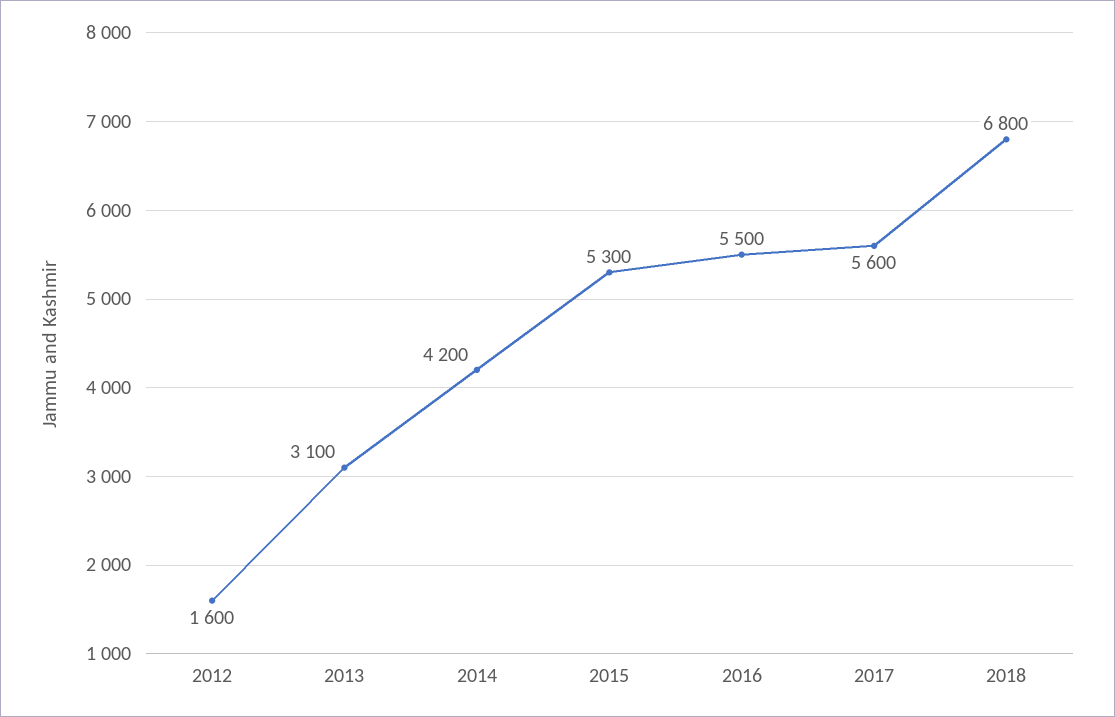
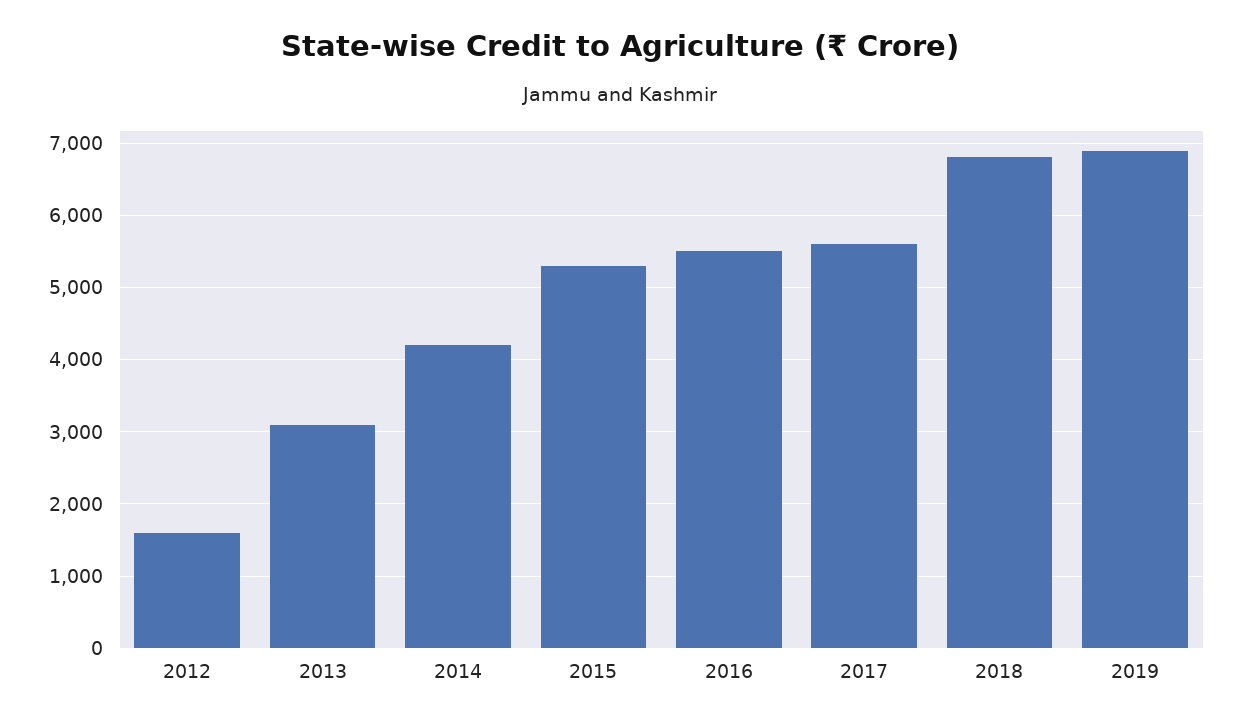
2019: none -> 6900

